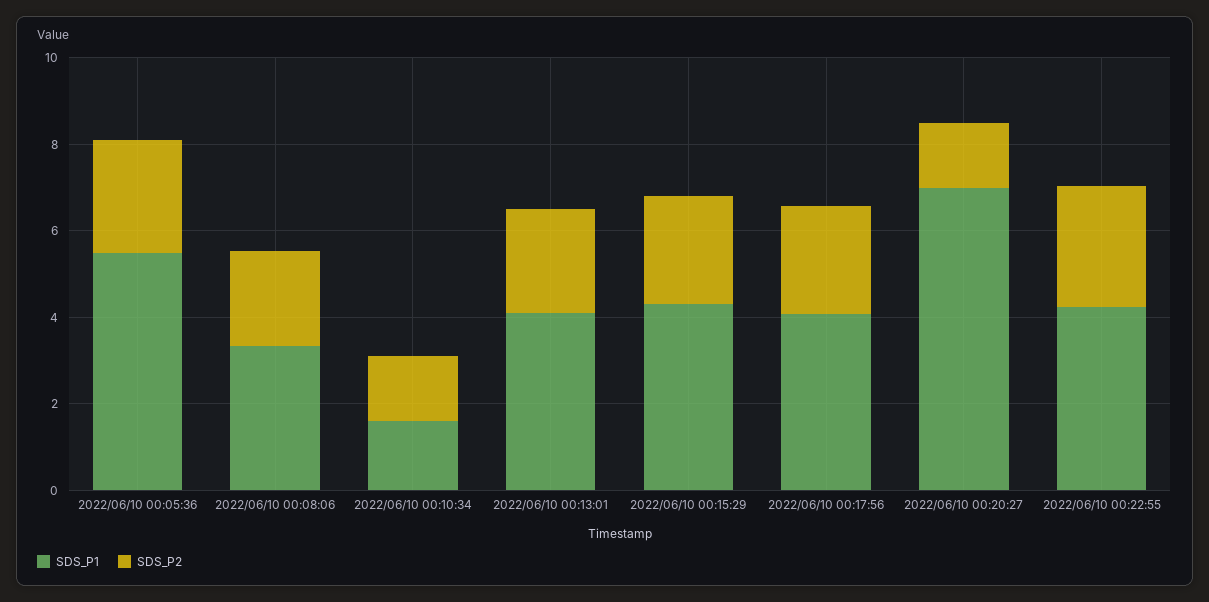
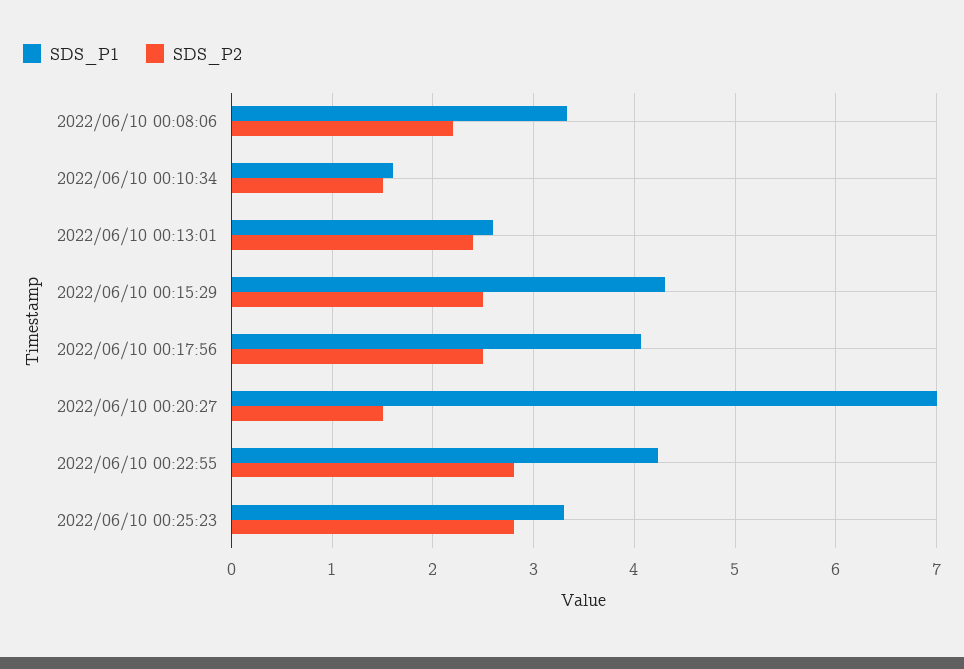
SDS_P1, 2022/06/10 00:05:36: 5.5 -> none
SDS_P2, 2022/06/10 00:05:36: 2.5 -> none
SDS_P1, 2022/06/10 00:13:01: 4 -> 2.6
SDS_P1, 2022/06/10 00:25:23: none -> 3.3
SDS_P2, 2022/06/10 00:25:23: none -> 2.8

